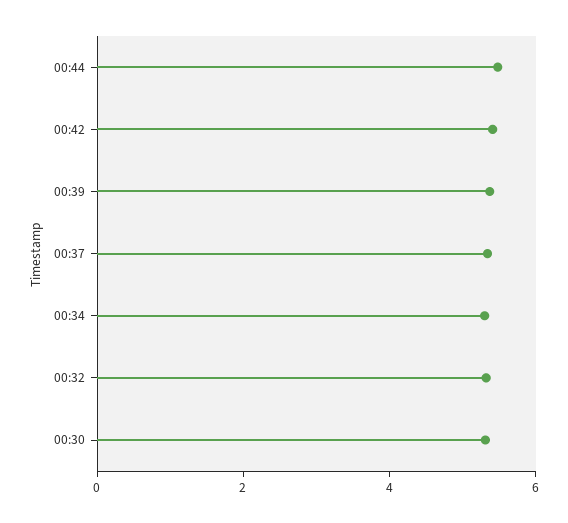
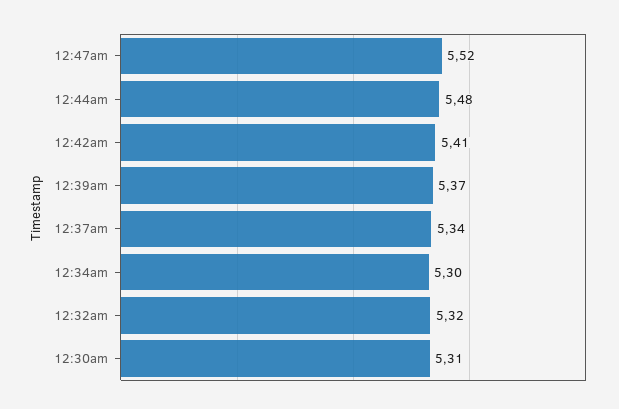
12:47am: none -> 5.52

